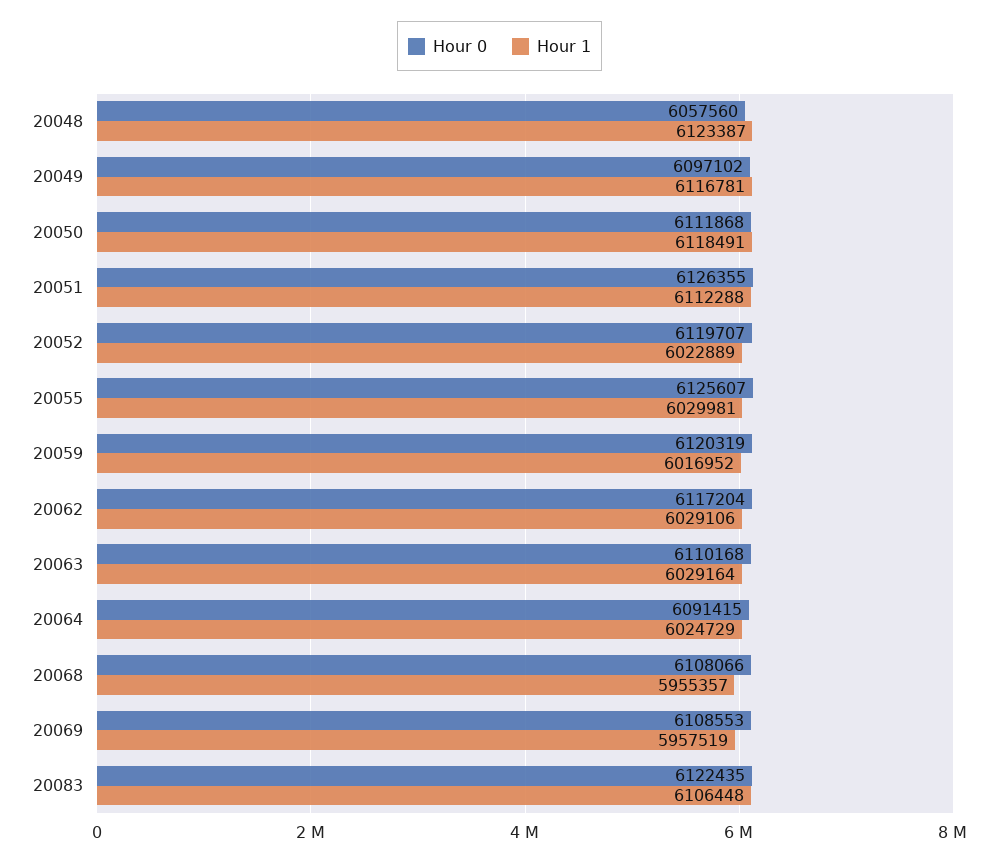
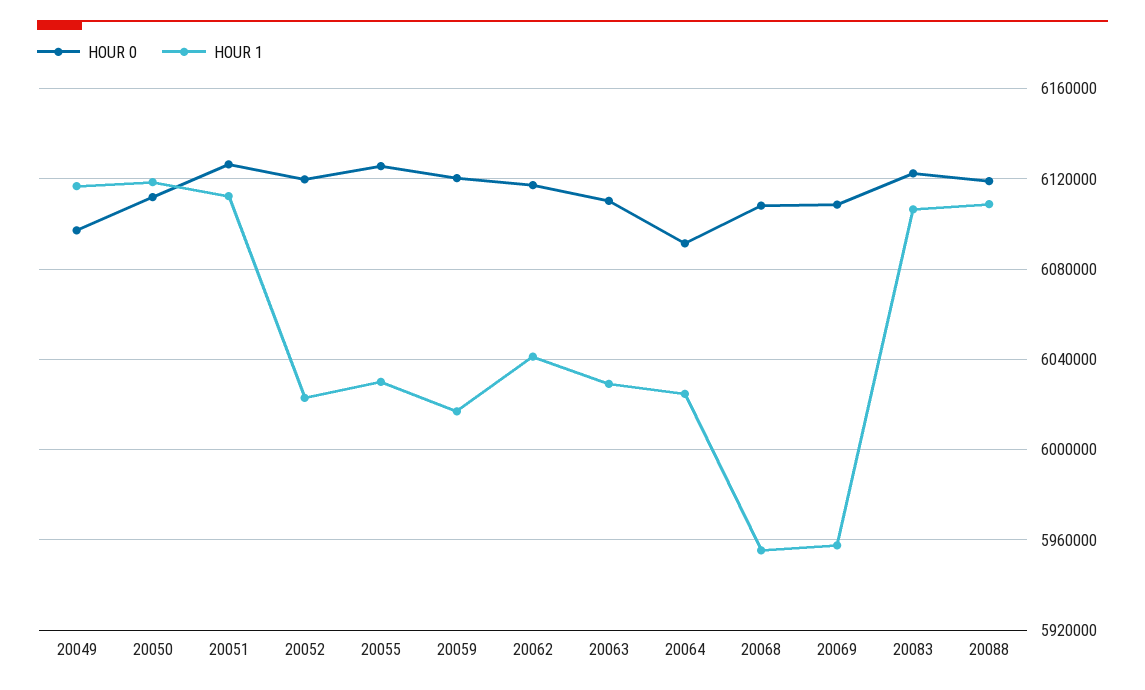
Hour 0, 20048: 6057560 -> none
Hour 1, 20048: 6123387 -> none
Hour 1, 20062: 6029106 -> 6040000
Hour 0, 20088: none -> 6120000
Hour 1, 20088: none -> 6110000

